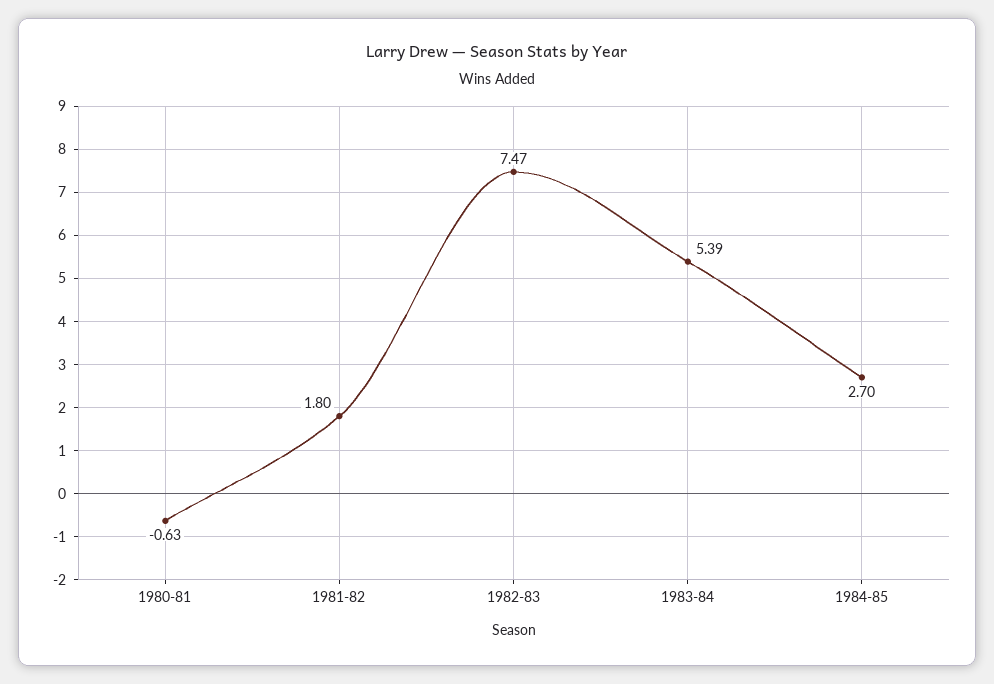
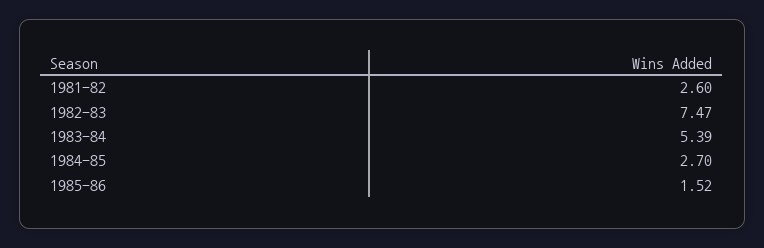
1980-81: -0.63 -> none
1981-82: 1.8 -> 2.6
1985-86: none -> 1.52

